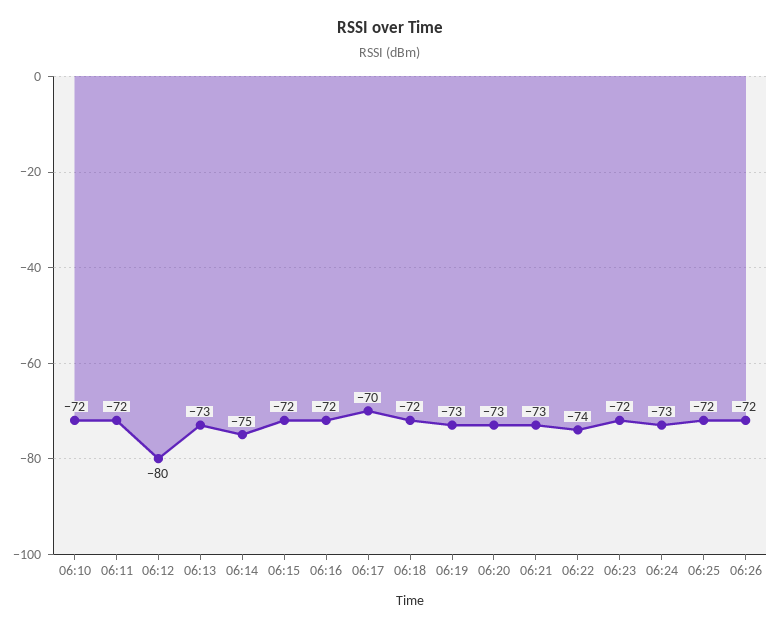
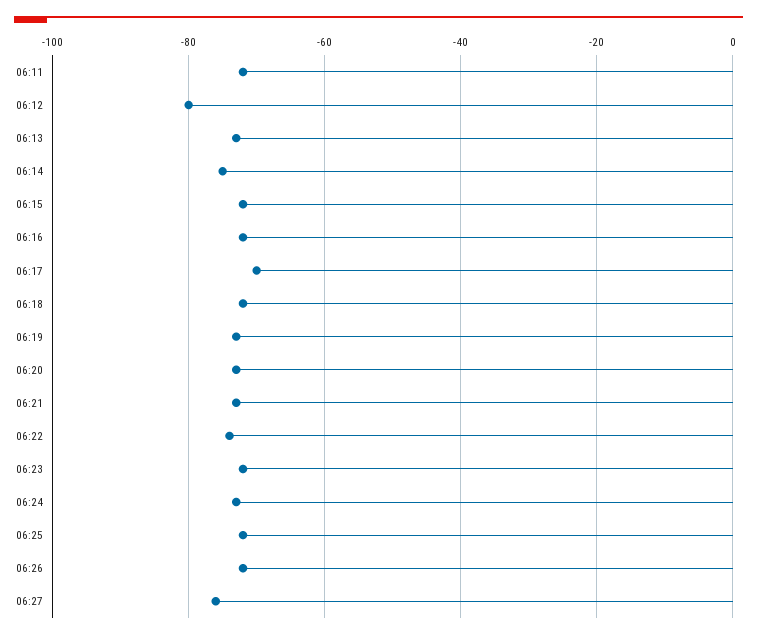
06:10: -72 -> none
06:27: none -> -75

